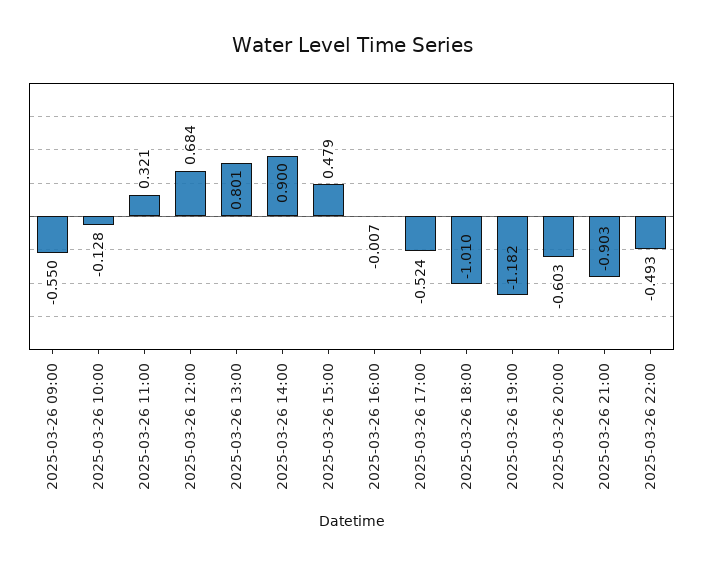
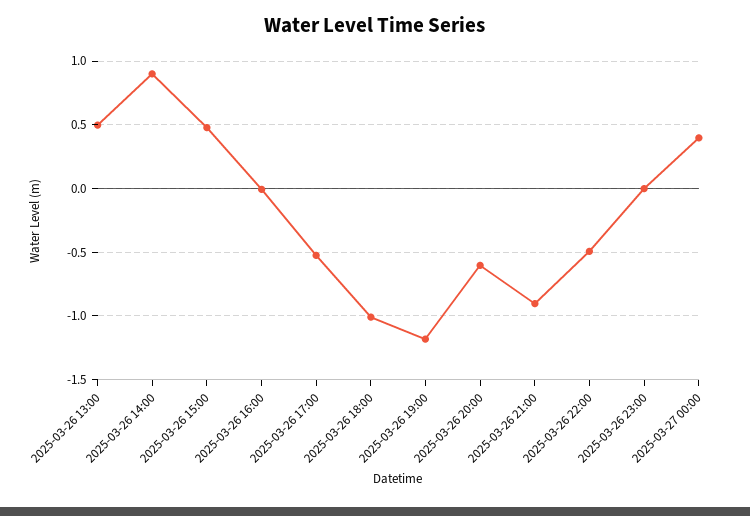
2025-03-26 09:00: -0.55 -> none
2025-03-26 10:00: -0.128 -> none
2025-03-26 11:00: 0.321 -> none
2025-03-26 12:00: 0.684 -> none
2025-03-26 13:00: 0.801 -> 0.5
2025-03-26 23:00: none -> 0
2025-03-27 00:00: none -> 0.4

